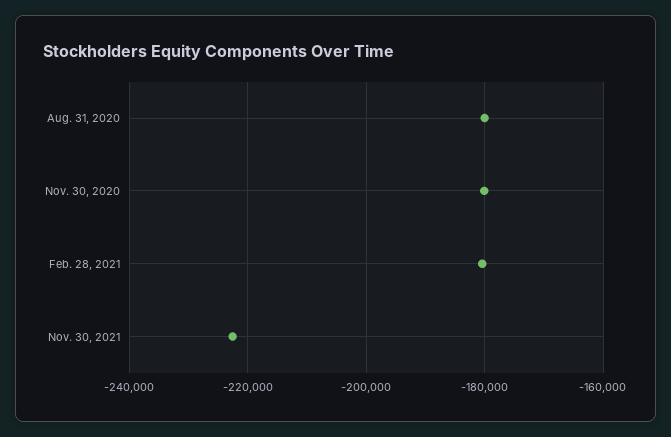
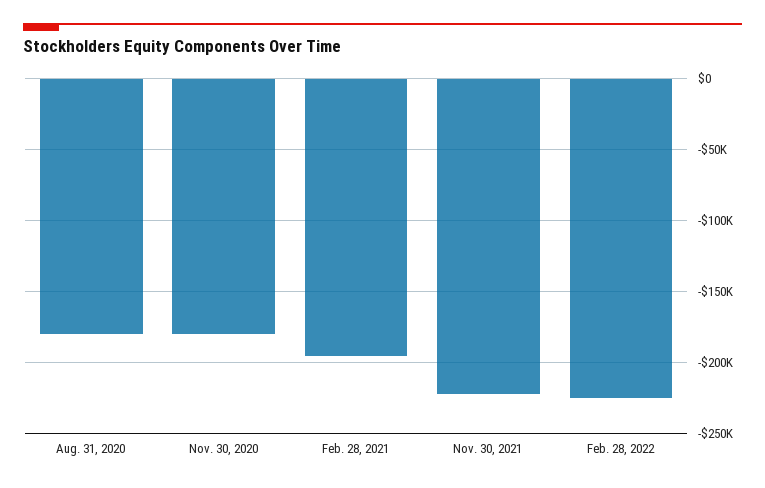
Feb. 28, 2021: -180000 -> -195000
Feb. 28, 2022: none -> -225000

